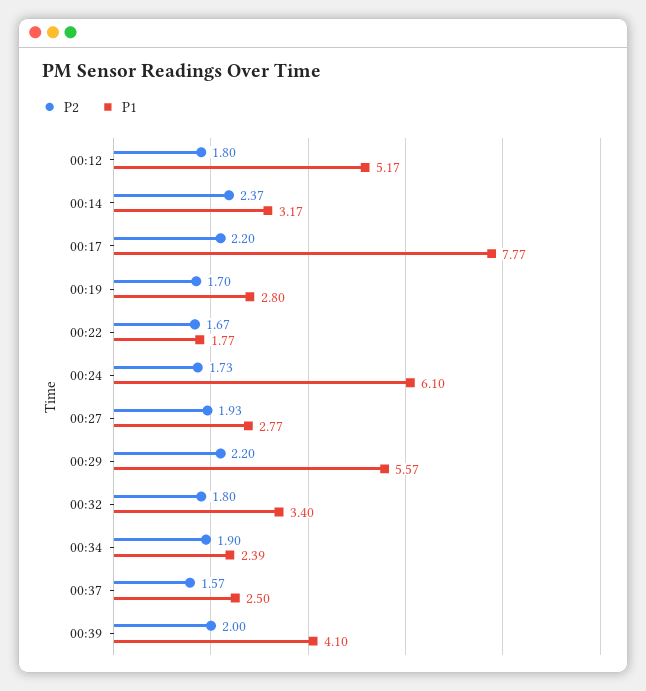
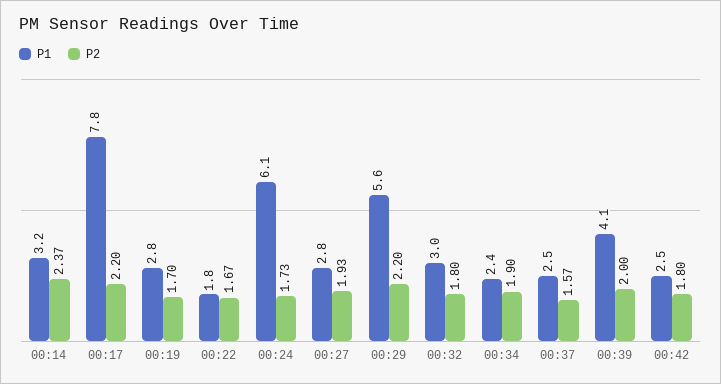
P2, 00:12: 1.8 -> none
P1, 00:12: 5.17 -> none
P1, 00:32: 3.4 -> 3
P1, 00:42: none -> 2.5
P2, 00:42: none -> 1.8

